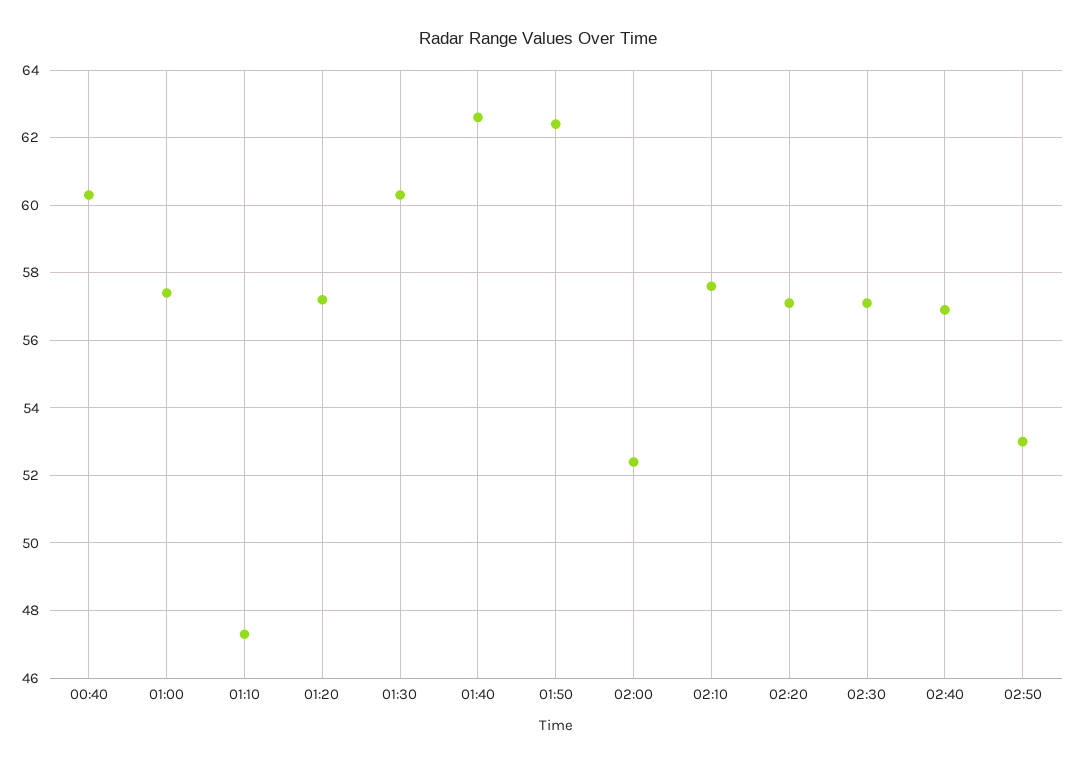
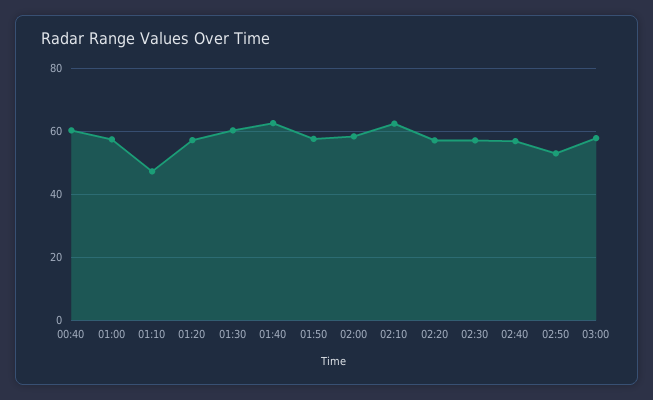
01:50: 62.5 -> 58
02:00: 52.5 -> 58
02:10: 57.5 -> 62
03:00: none -> 58

